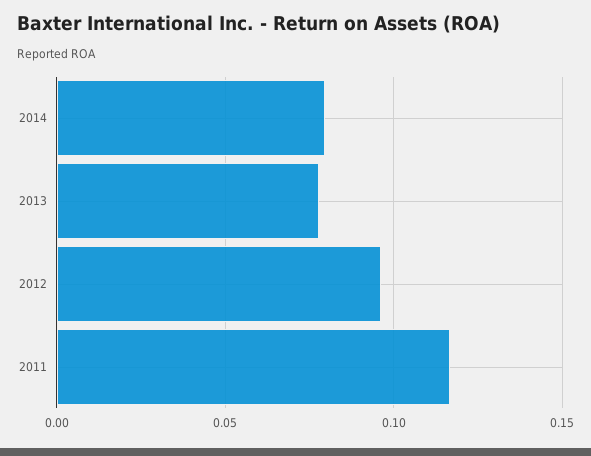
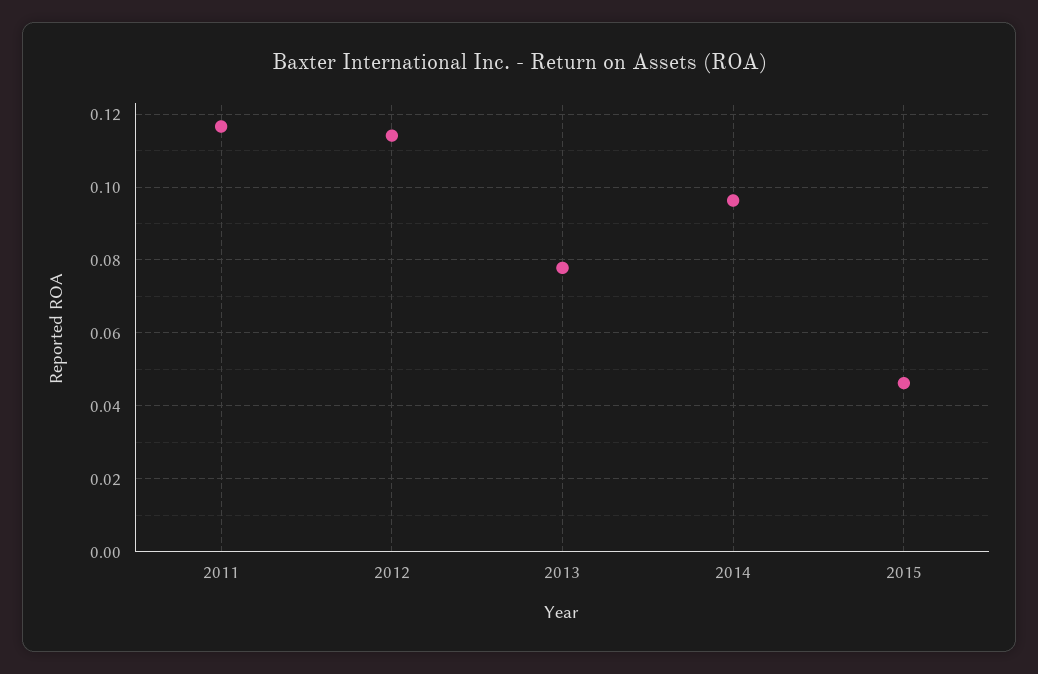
2014: 0.08 -> 0.096
2012: 0.095 -> 0.114
2015: none -> 0.046

